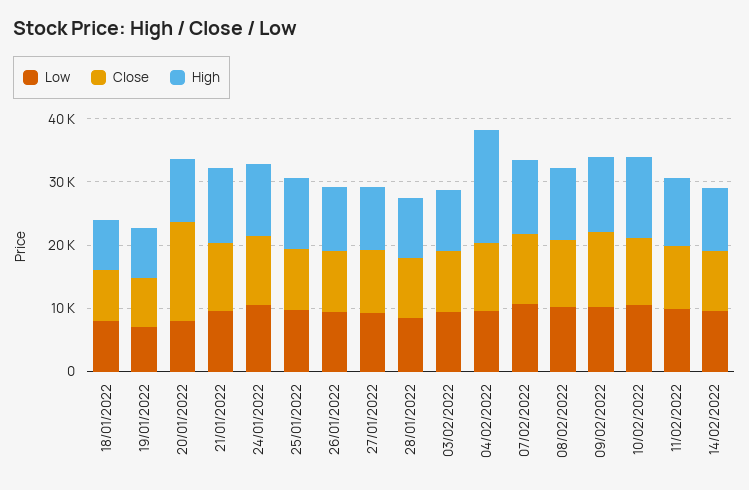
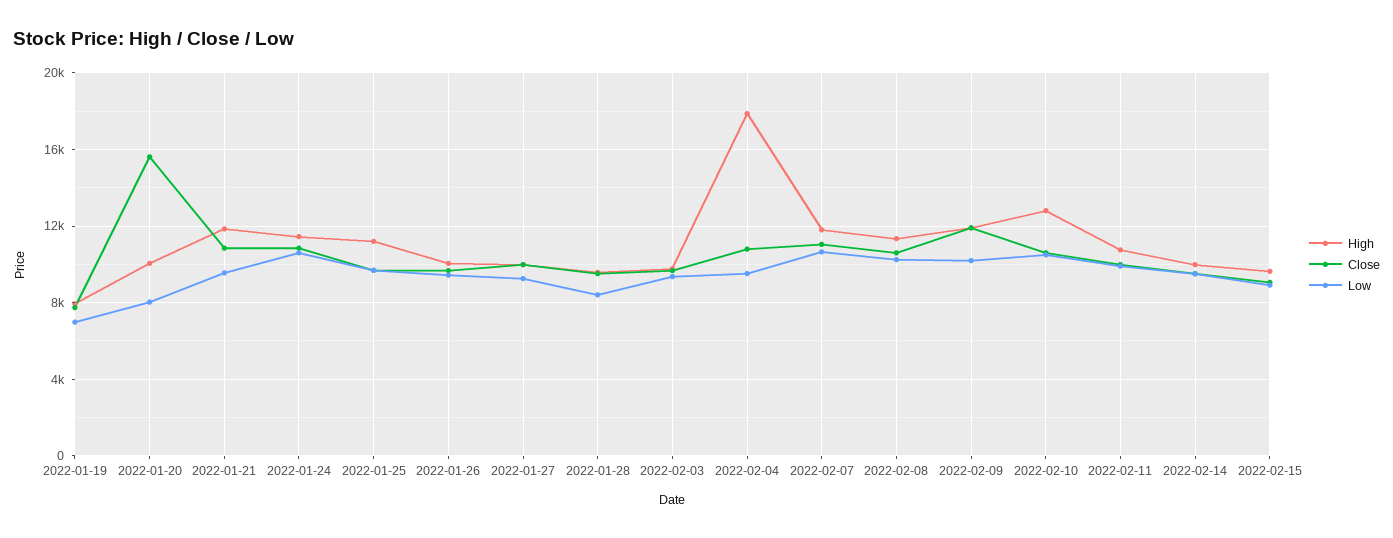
Low, 18/01/2022: 8000 -> none
Close, 18/01/2022: 8000 -> none
High, 18/01/2022: 8000 -> none
High, 2022-02-15: none -> 9500
Close, 2022-02-15: none -> 9000
Low, 2022-02-15: none -> 9000

